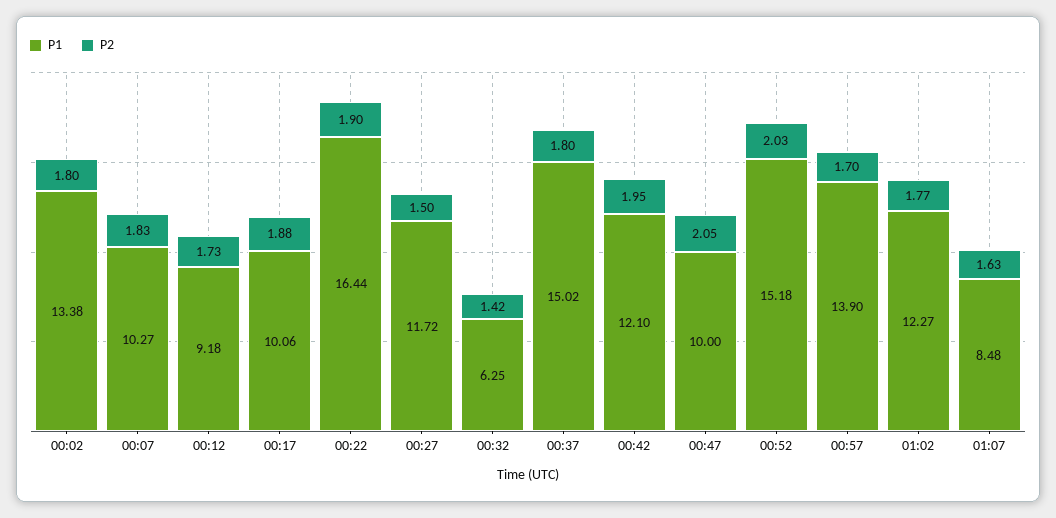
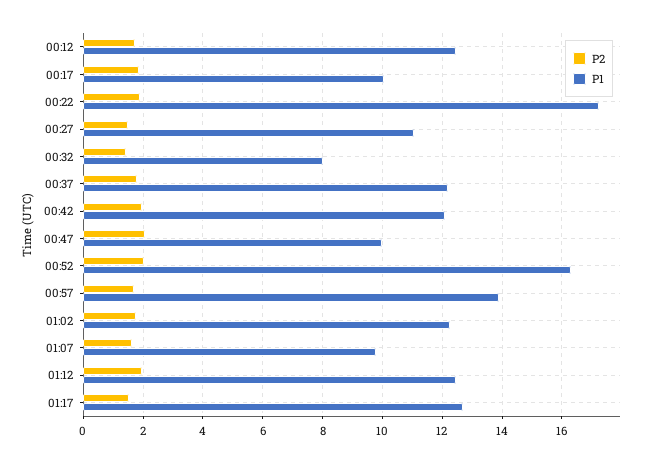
P1, 00:02: 13.38 -> none
P2, 00:02: 1.8 -> none
P1, 00:07: 10.27 -> none
P2, 00:07: 1.83 -> none
P1, 00:12: 9.18 -> 12.5
P1, 00:22: 16.44 -> 17.25
P1, 00:27: 11.72 -> 11
P1, 00:32: 6.25 -> 8
P1, 00:37: 15.02 -> 12.25
P1, 00:52: 15.18 -> 16.25
P1, 01:07: 8.48 -> 9.75
P2, 01:12: none -> 2
P1, 01:12: none -> 12.5
P2, 01:17: none -> 1.5
P1, 01:17: none -> 12.75

